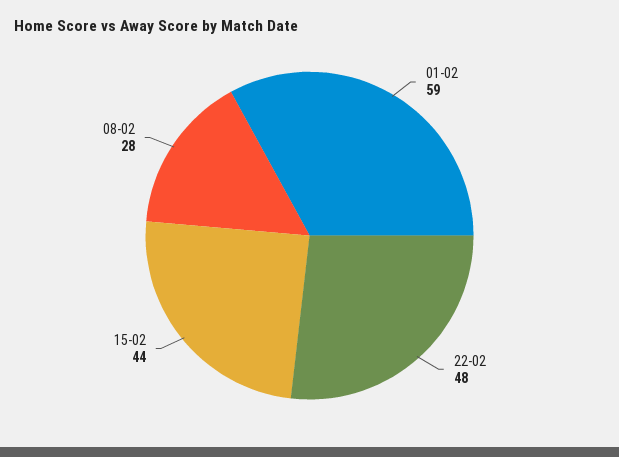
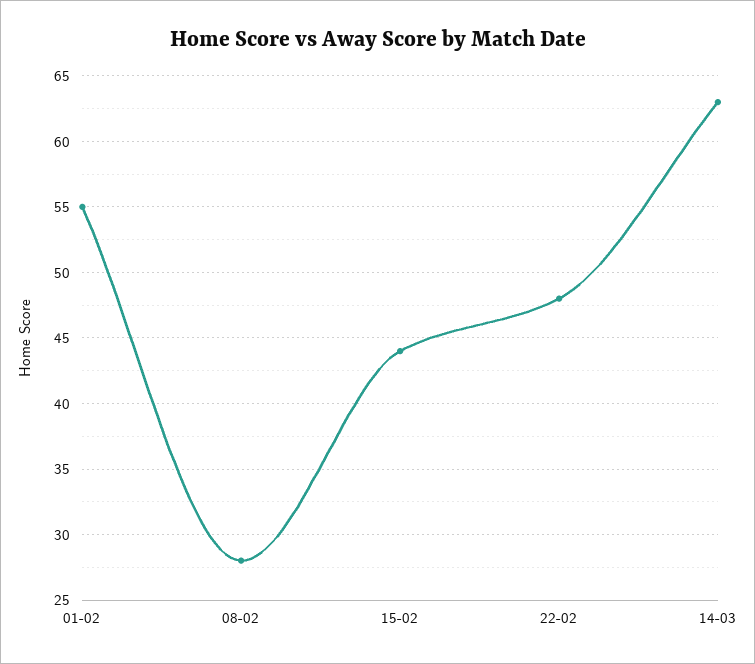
01-02: 59 -> 55
14-03: none -> 63

